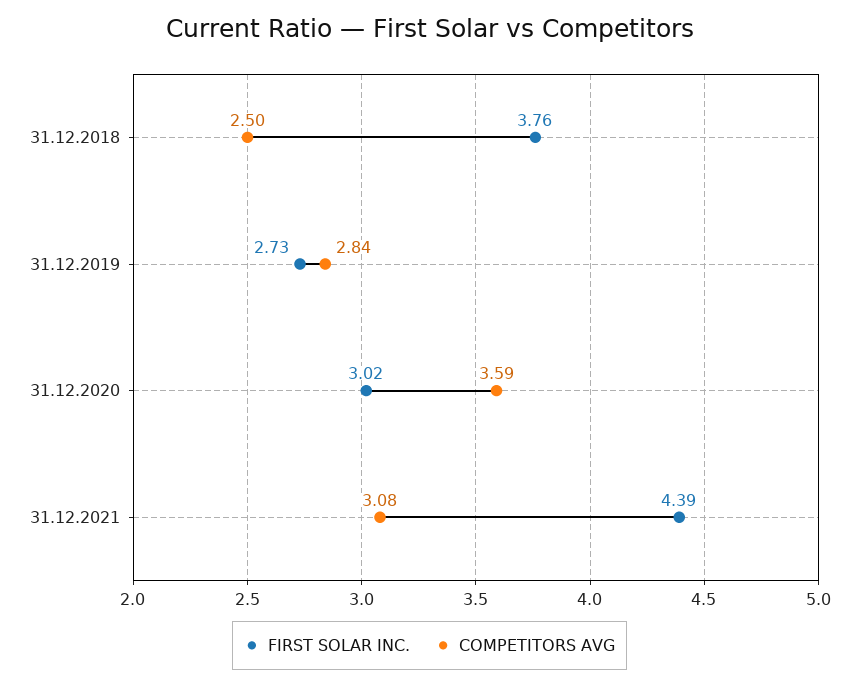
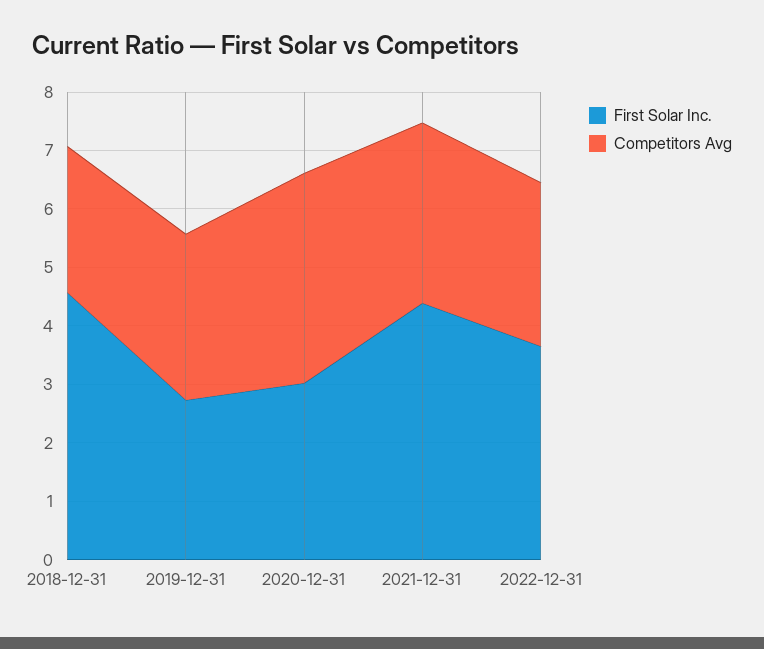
FIRST SOLAR INC., 31.12.2018: 3.76 -> 4.6
FIRST SOLAR INC., 2022-12-31: none -> 3.6
COMPETITORS AVG, 2022-12-31: none -> 2.8

